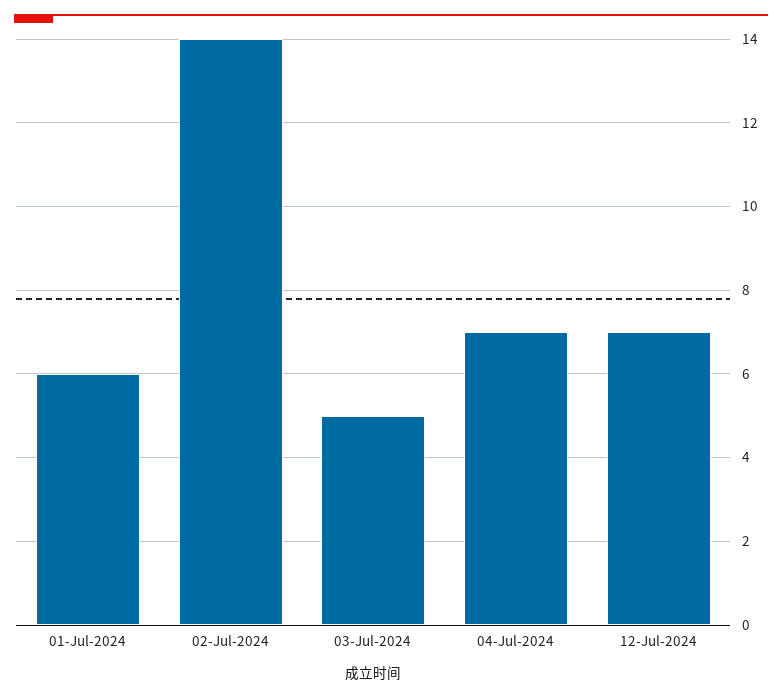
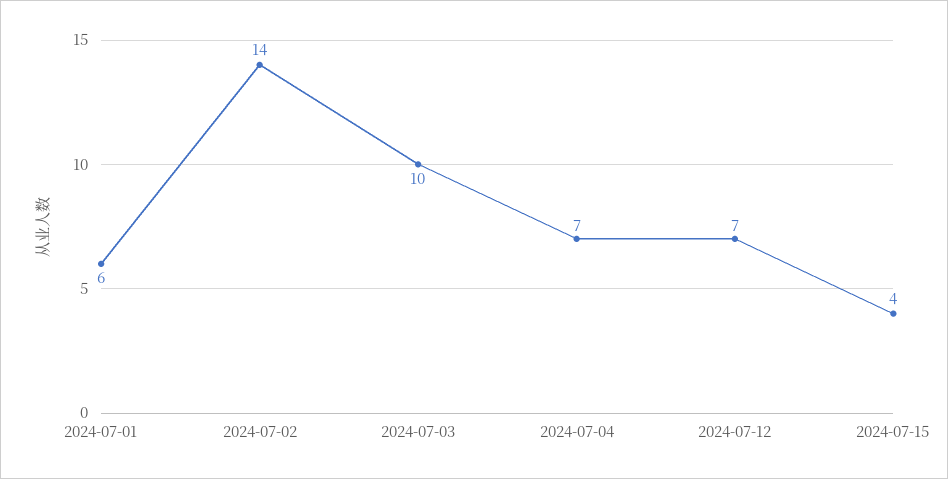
03-Jul-2024: 5 -> 10
2024-07-15: none -> 4

